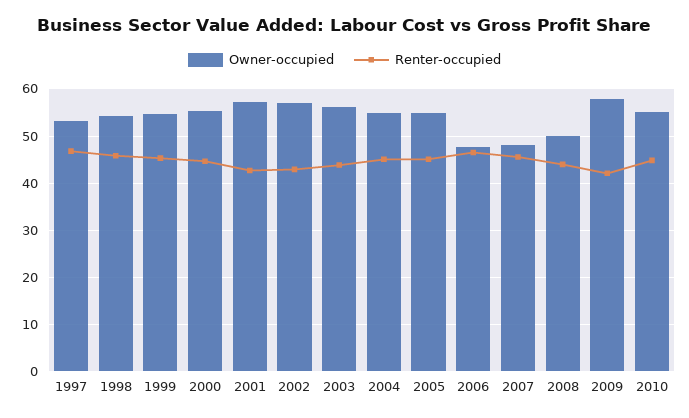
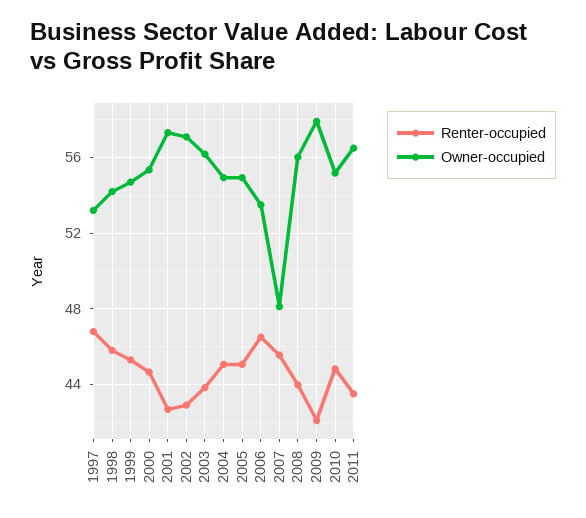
Owner-occupied, 2006: 48 -> 53.5
Owner-occupied, 2008: 50 -> 56
Renter-occupied, 2011: none -> 43.5
Owner-occupied, 2011: none -> 56.5

